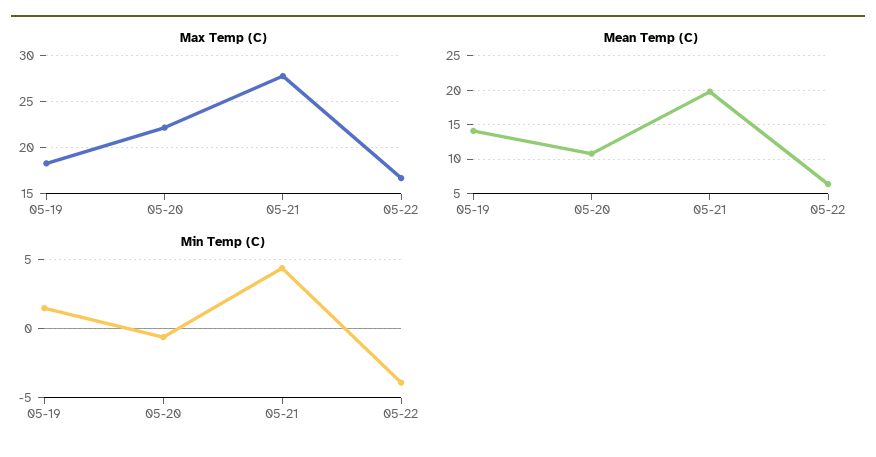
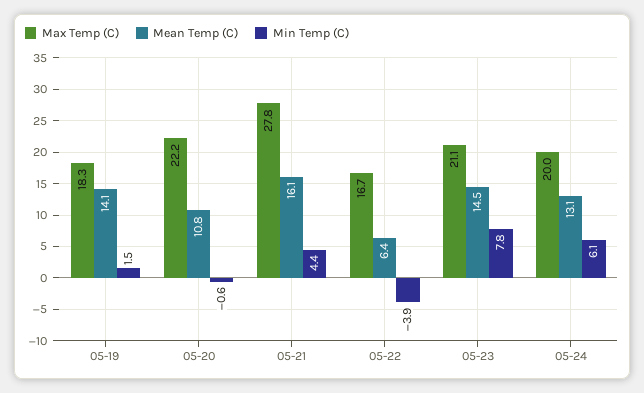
Mean Temp (C), 05-21: 20 -> 16.1
Max Temp (C), 05-23: none -> 21.1
Mean Temp (C), 05-23: none -> 14.5
Min Temp (C), 05-23: none -> 7.8
Max Temp (C), 05-24: none -> 20
Mean Temp (C), 05-24: none -> 13.1
Min Temp (C), 05-24: none -> 6.1

